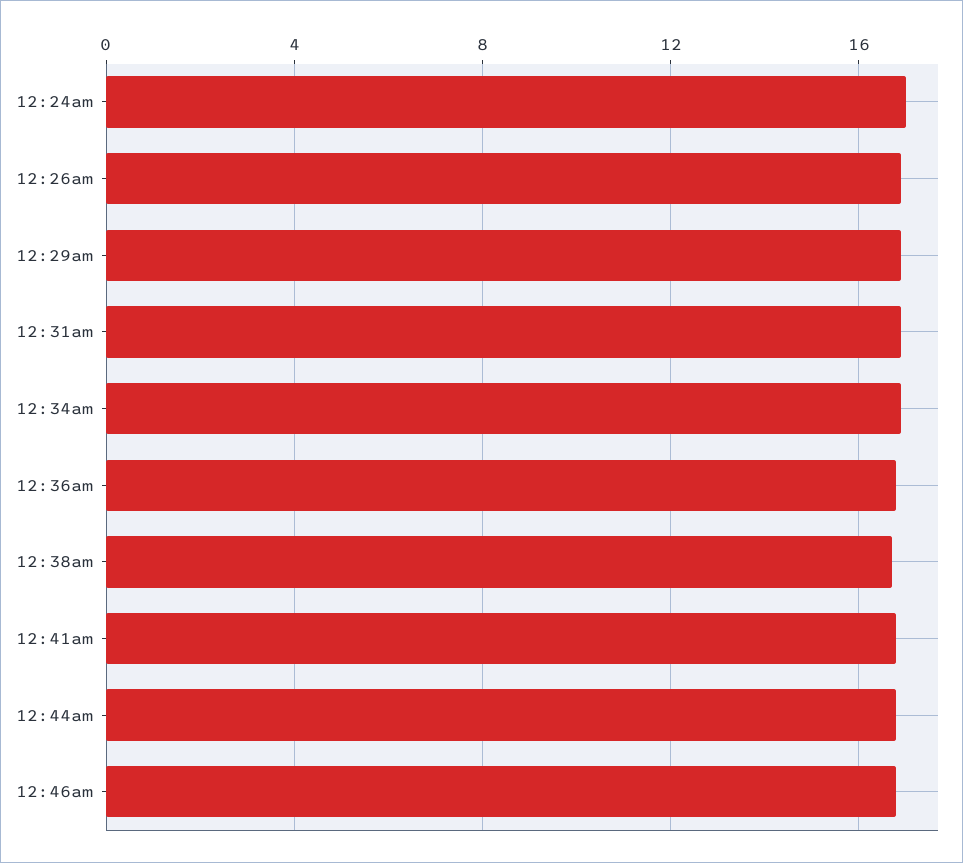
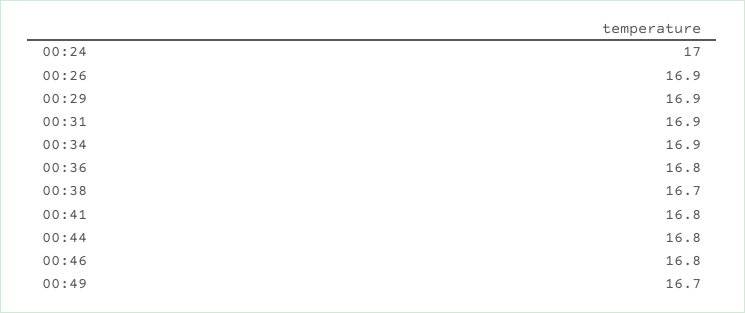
00:49: none -> 16.7

